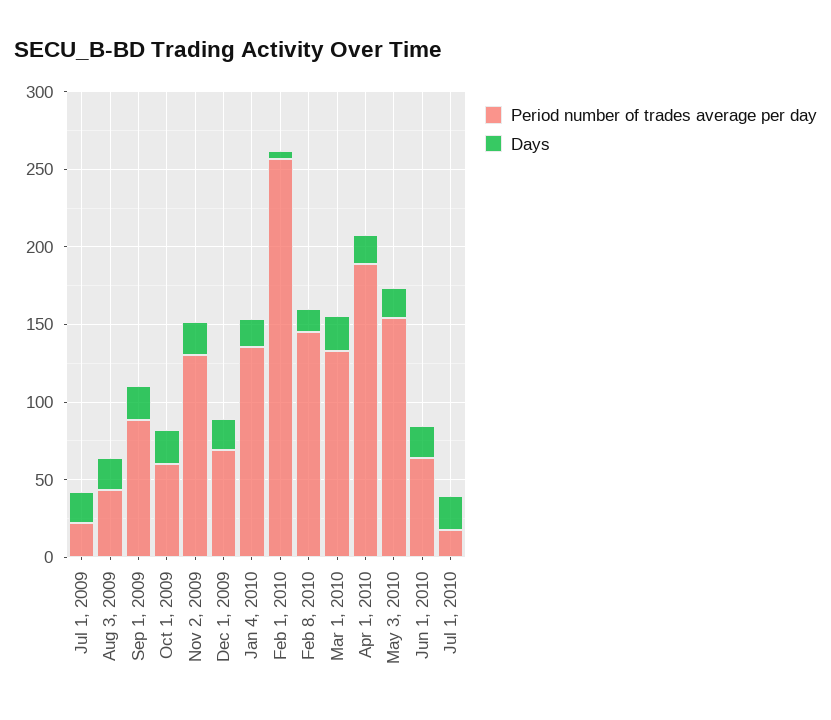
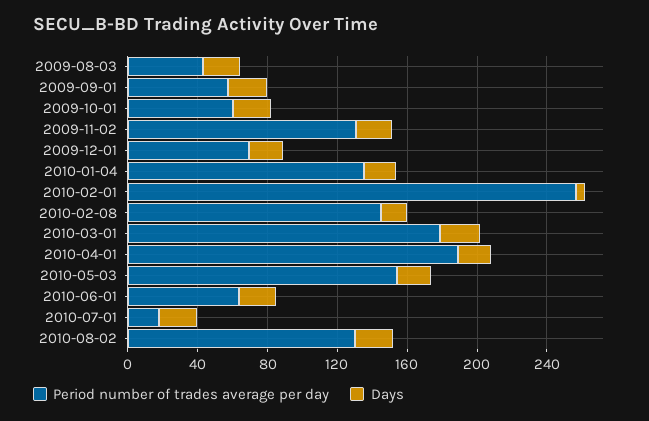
Period number of trades average per day, Jul 1, 2009: 20 -> none
Days, Jul 1, 2009: 20 -> none
Period number of trades average per day, Sep 1, 2009: 90 -> 60
Period number of trades average per day, Mar 1, 2010: 130 -> 180
Period number of trades average per day, 2010-08-02: none -> 130
Days, 2010-08-02: none -> 20

